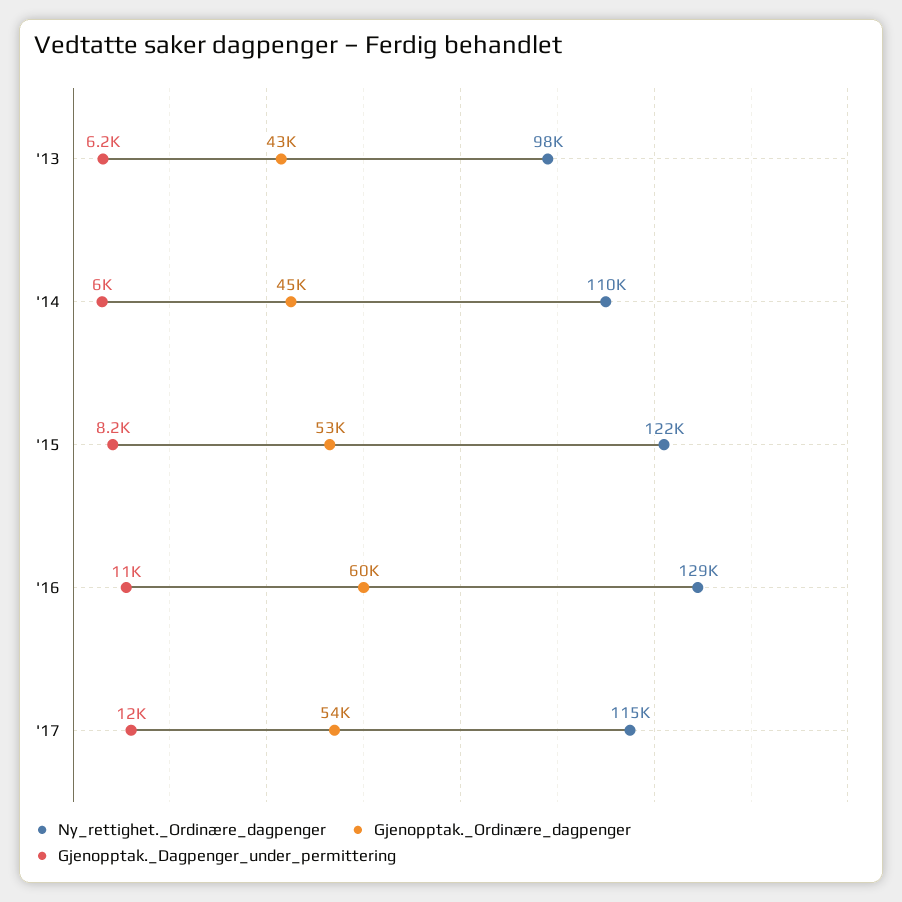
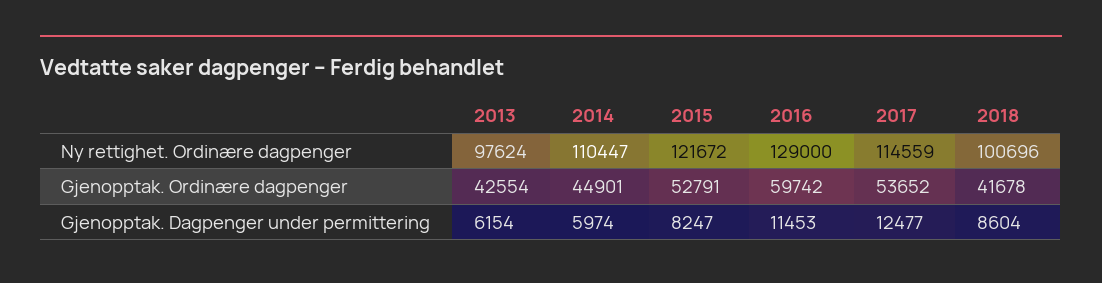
Ny_rettighet._Ordinære_dagpenger, 2018: none -> 100696
Gjenopptak._Ordinære_dagpenger, 2018: none -> 41678
Gjenopptak._Dagpenger_under_permittering, 2018: none -> 8604

